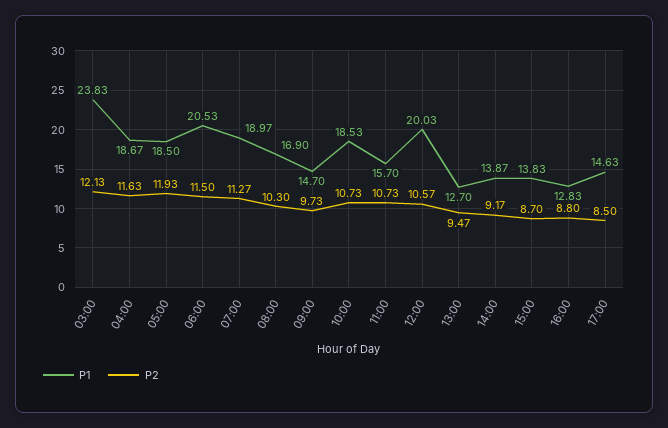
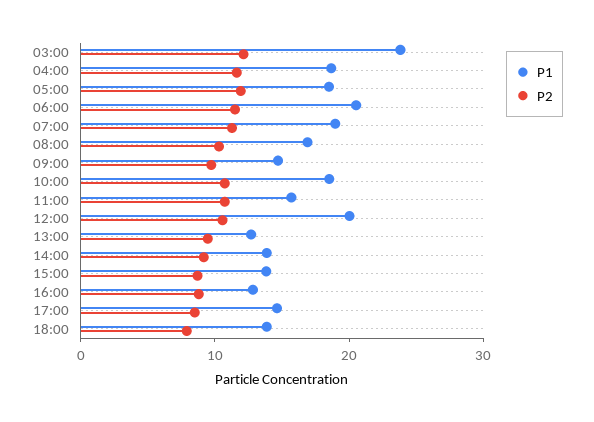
P1, 18:00: none -> 14
P2, 18:00: none -> 8

